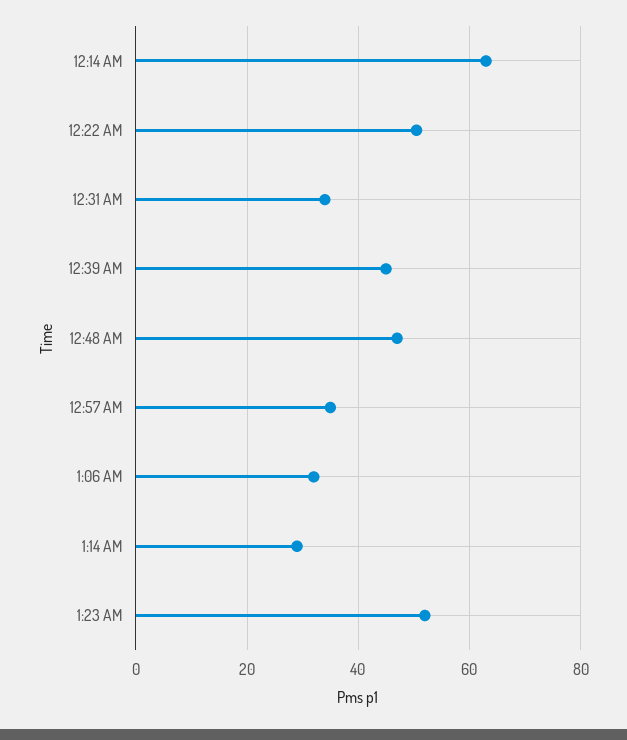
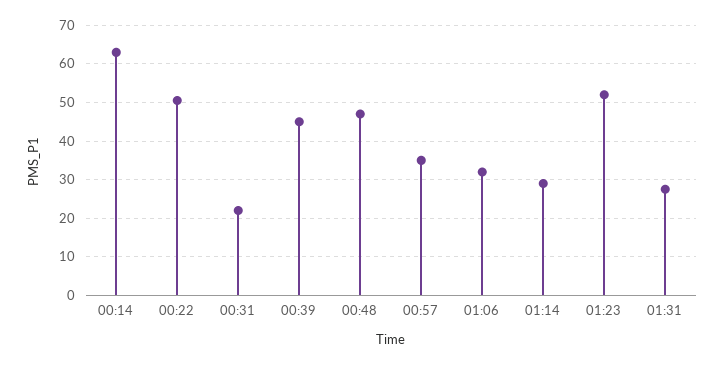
12:31 AM: 34 -> 22
01:31: none -> 28

